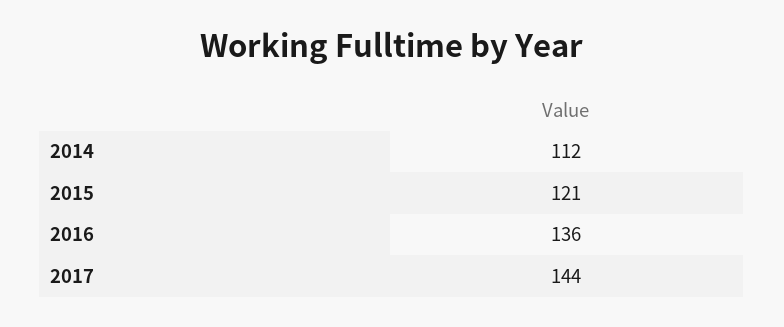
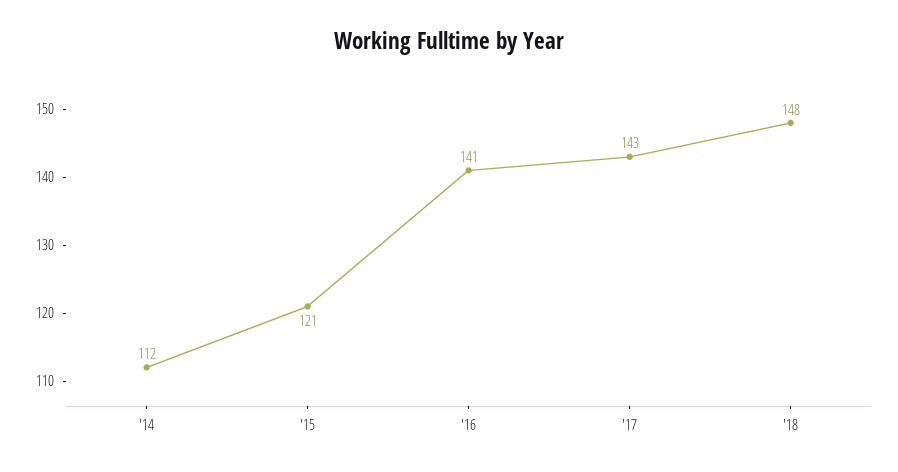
2016: 136 -> 141
2017: 144 -> 143
'18: none -> 148

